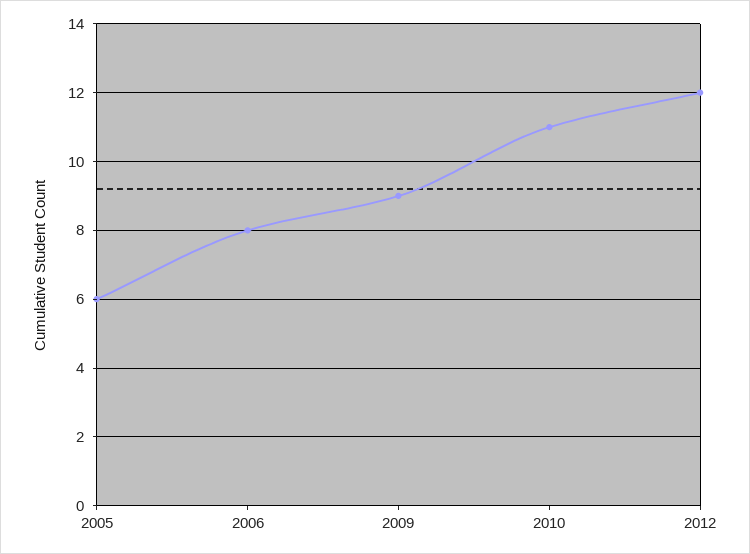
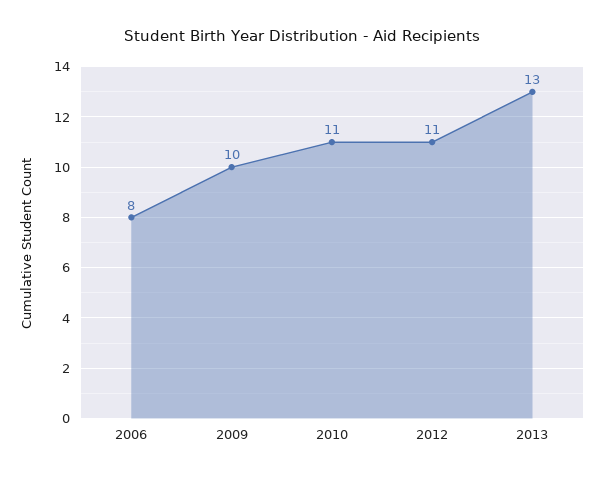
2005: 6 -> none
2009: 9 -> 10
2012: 12 -> 11
2013: none -> 13

